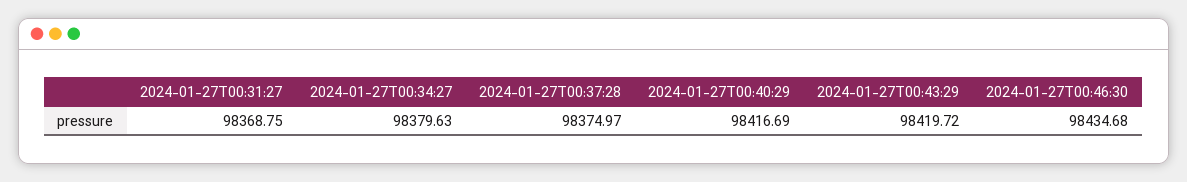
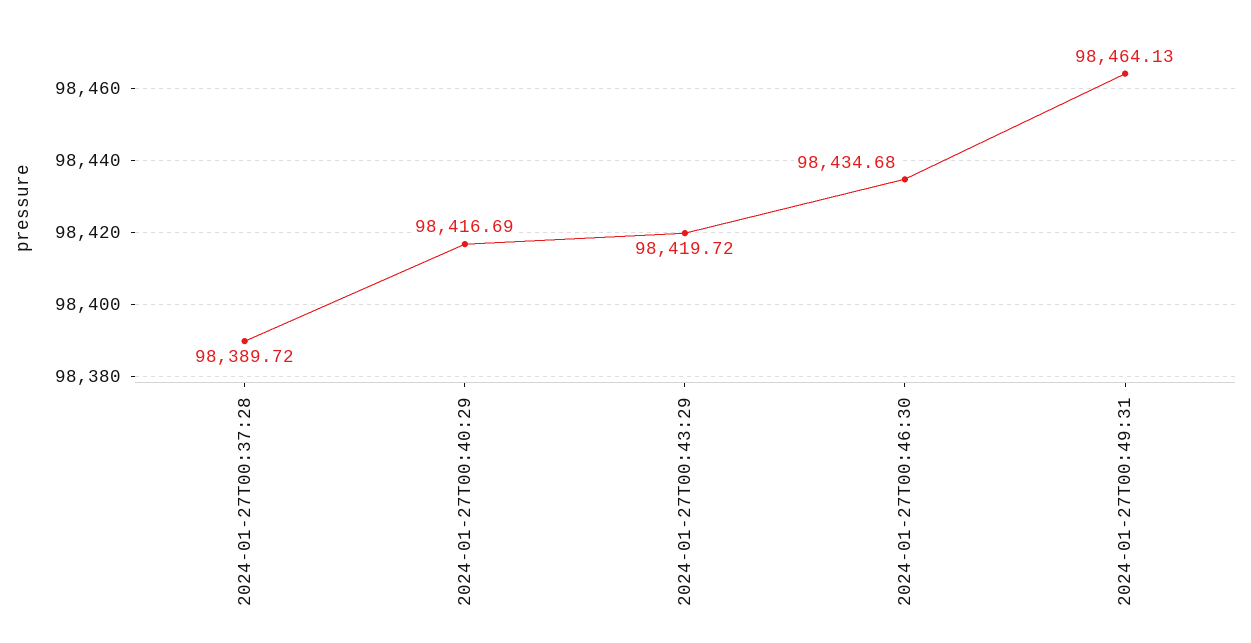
2024-01-27T00:31:27: 98368.75 -> none
2024-01-27T00:34:27: 98379.63 -> none
2024-01-27T00:37:28: 98374.97 -> 98389.72
2024-01-27T00:49:31: none -> 98464.13

